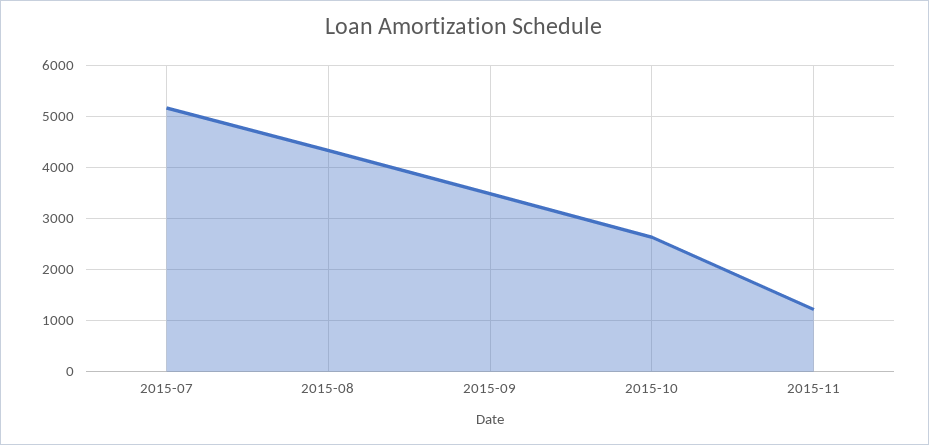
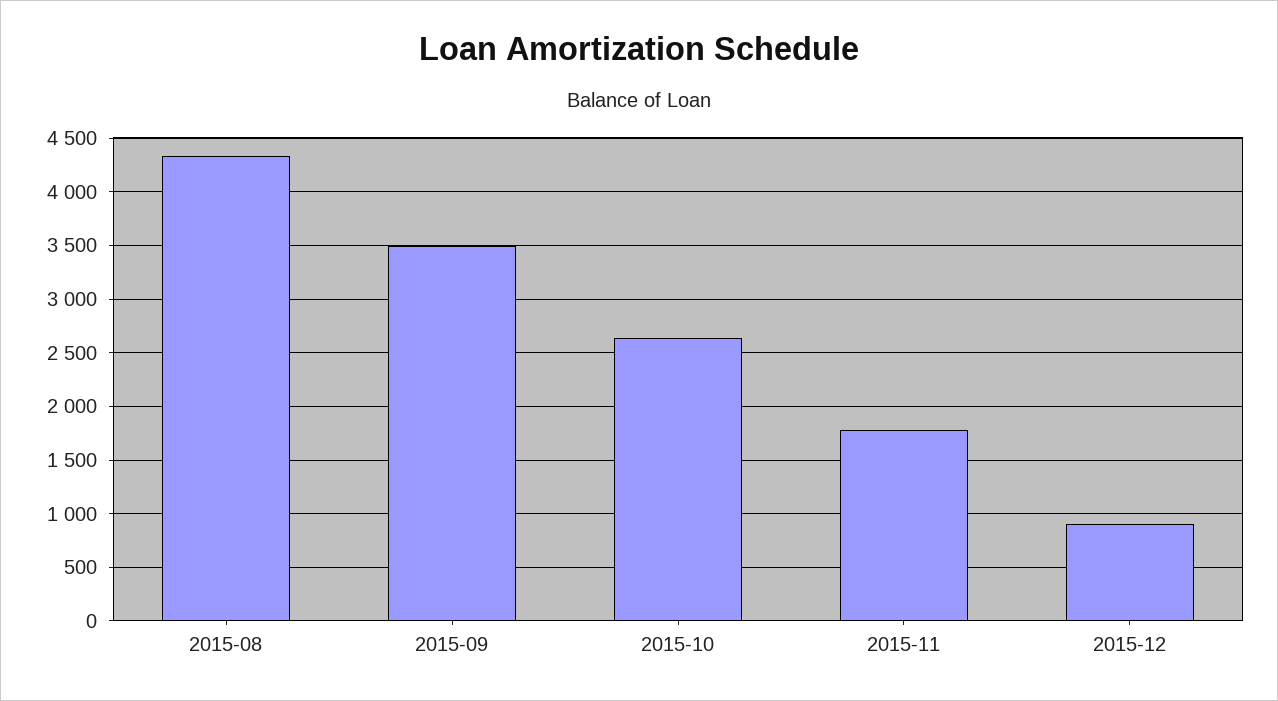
2015-07: 5200 -> none
2015-11: 1200 -> 1800
2015-12: none -> 900

